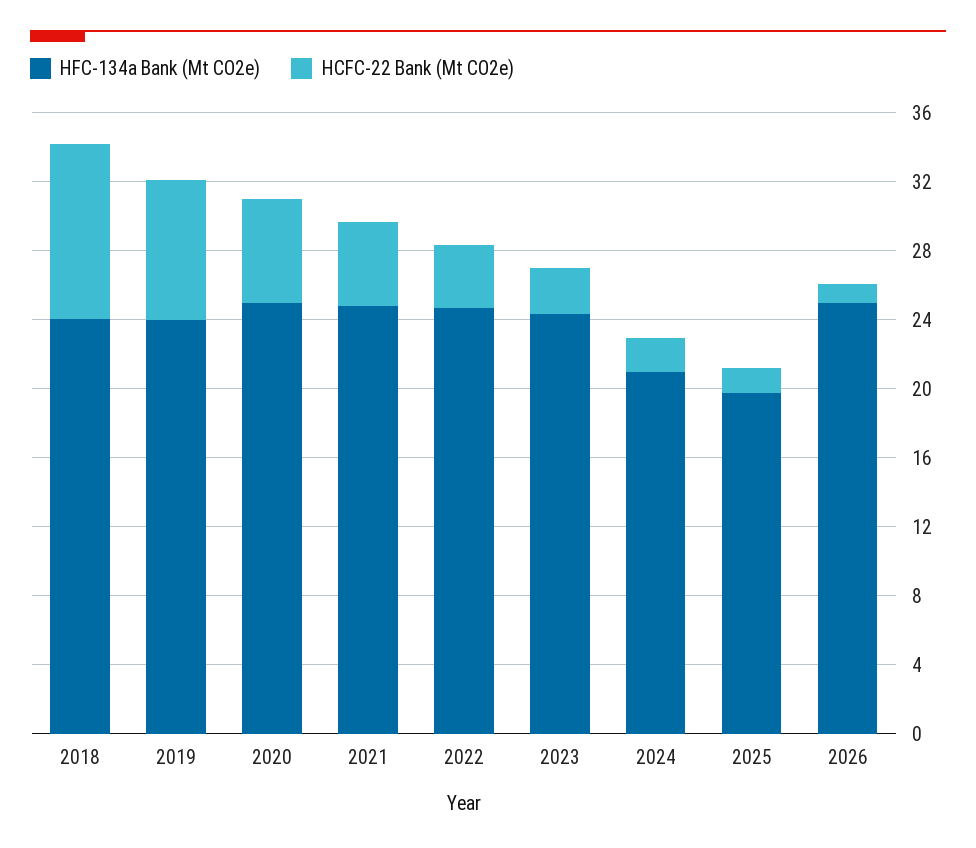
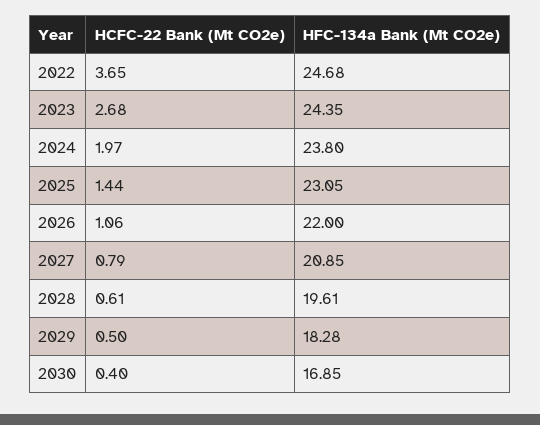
HFC-134a Bank (Mt CO2e), 2018: 24 -> none
HCFC-22 Bank (Mt CO2e), 2018: 10 -> none
HFC-134a Bank (Mt CO2e), 2019: 24 -> none
HCFC-22 Bank (Mt CO2e), 2019: 8 -> none
HFC-134a Bank (Mt CO2e), 2020: 25 -> none
HCFC-22 Bank (Mt CO2e), 2020: 6 -> none
HFC-134a Bank (Mt CO2e), 2021: 25 -> none
HCFC-22 Bank (Mt CO2e), 2021: 5 -> none
HFC-134a Bank (Mt CO2e), 2024: 21 -> 23.8
HFC-134a Bank (Mt CO2e), 2025: 20 -> 23.05
HFC-134a Bank (Mt CO2e), 2026: 25 -> 22
HCFC-22 Bank (Mt CO2e), 2027: none -> 0.79
HFC-134a Bank (Mt CO2e), 2027: none -> 20.85
HCFC-22 Bank (Mt CO2e), 2028: none -> 0.61
HFC-134a Bank (Mt CO2e), 2028: none -> 19.61
HCFC-22 Bank (Mt CO2e), 2029: none -> 0.5
HFC-134a Bank (Mt CO2e), 2029: none -> 18.28
HCFC-22 Bank (Mt CO2e), 2030: none -> 0.4
HFC-134a Bank (Mt CO2e), 2030: none -> 16.85

